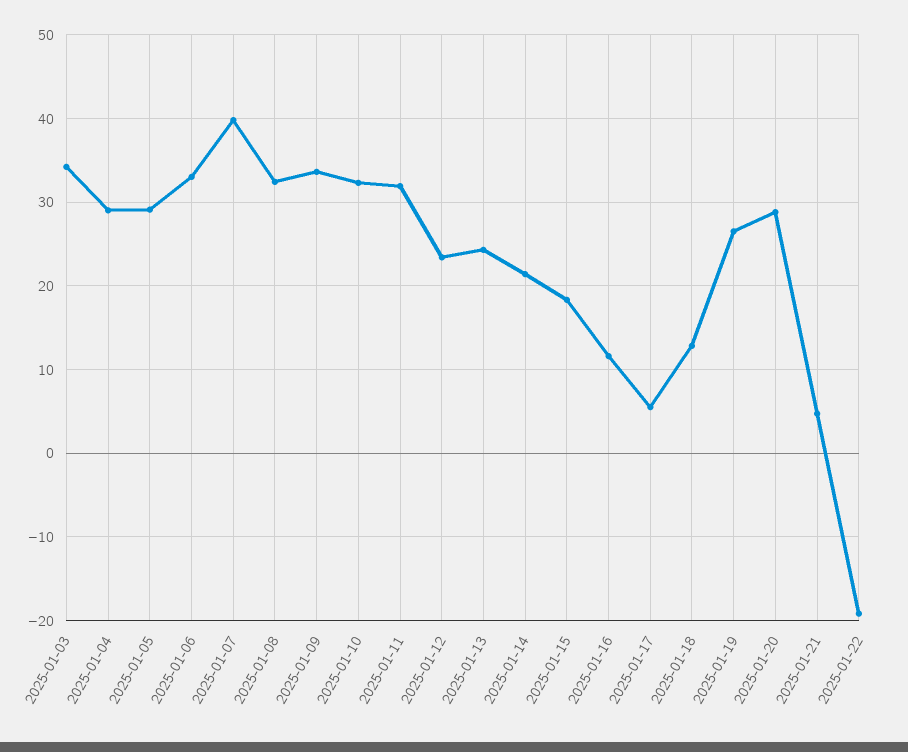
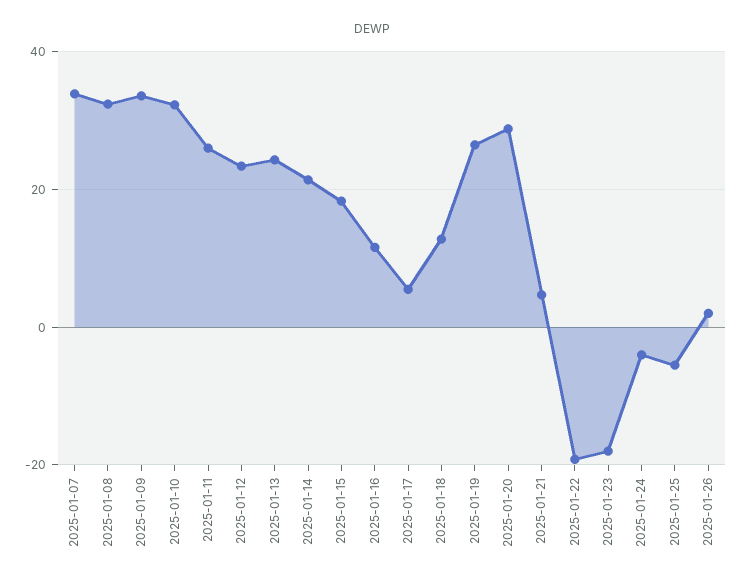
2025-01-03: 34 -> none
2025-01-04: 29 -> none
2025-01-05: 29 -> none
2025-01-06: 33 -> none
2025-01-07: 40 -> 34
2025-01-11: 32 -> 26
2025-01-23: none -> -18
2025-01-24: none -> -4
2025-01-25: none -> -6
2025-01-26: none -> 2

